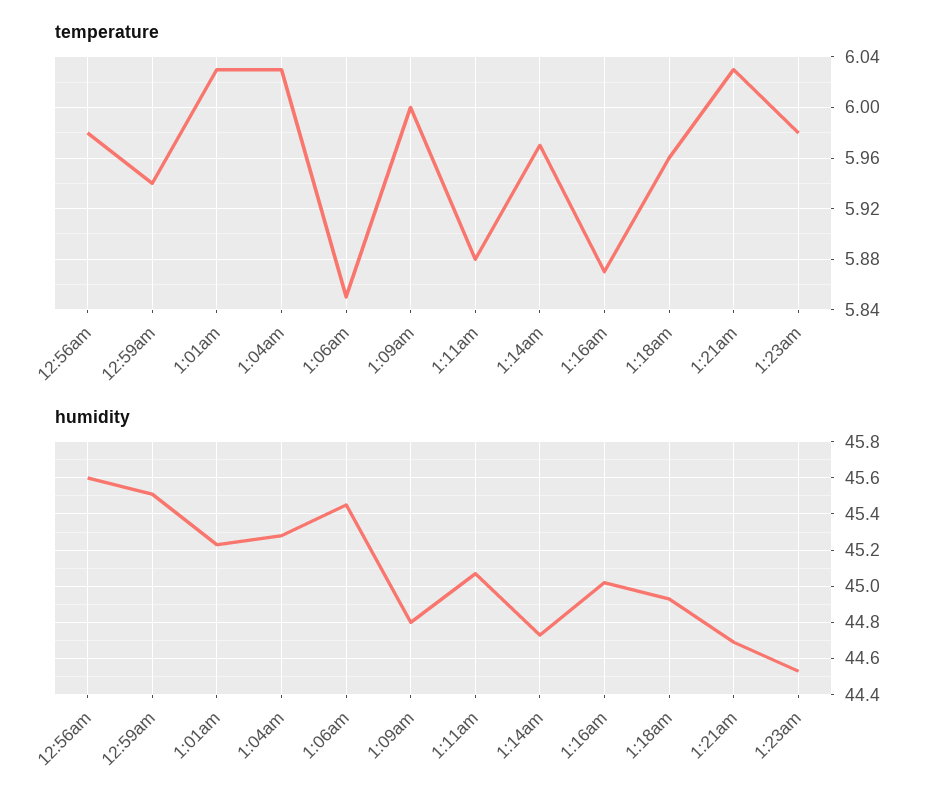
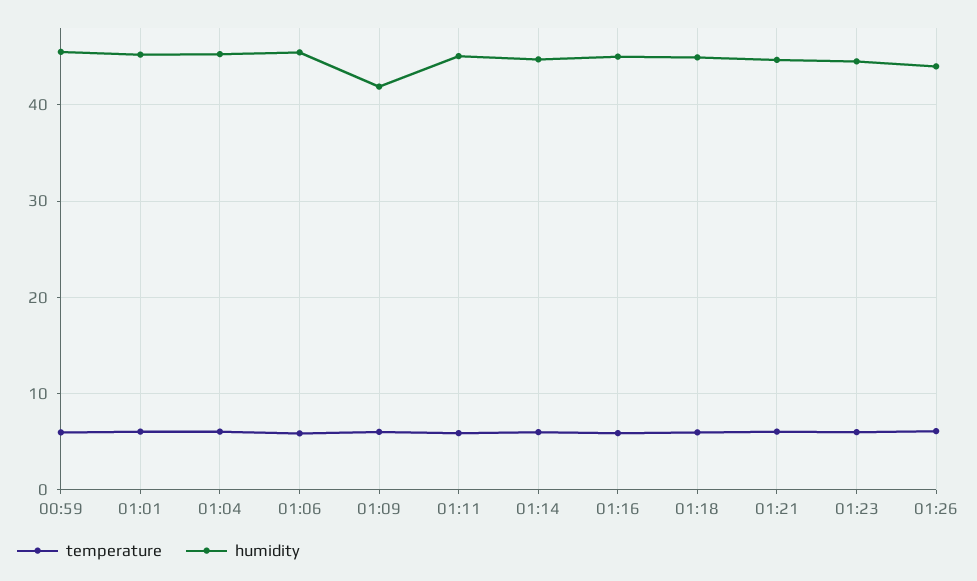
temperature, 12:56am: 5.98 -> none
humidity, 12:56am: 45.6 -> none
humidity, 1:09am: 44.8 -> 42
temperature, 01:26: none -> 6
humidity, 01:26: none -> 44

